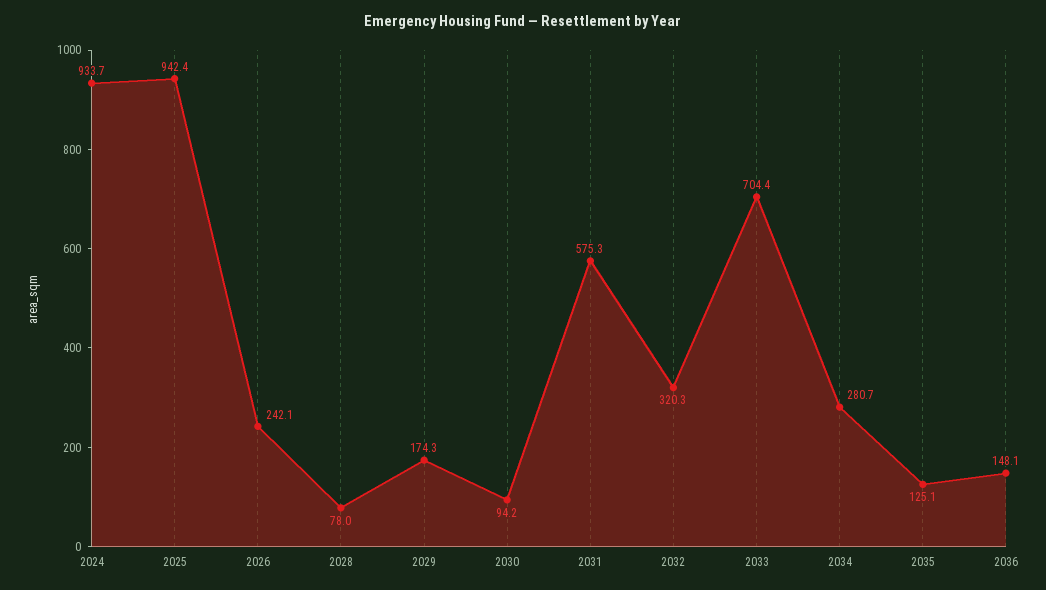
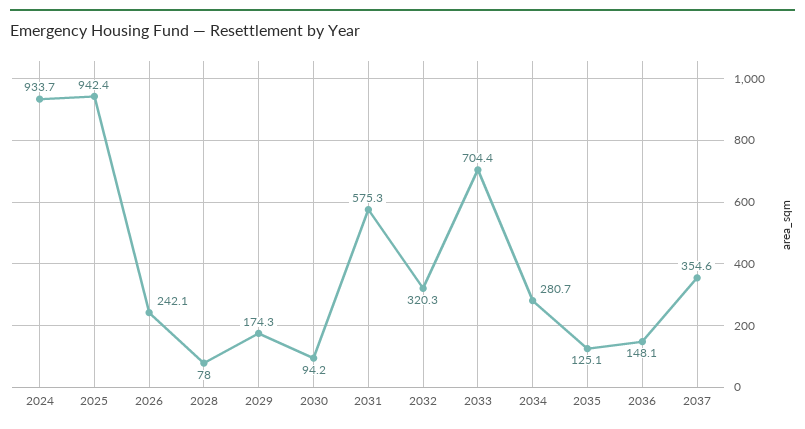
2037: none -> 354.6

